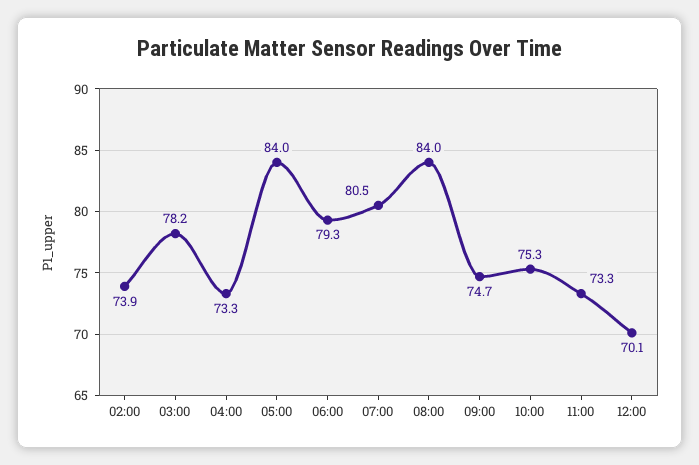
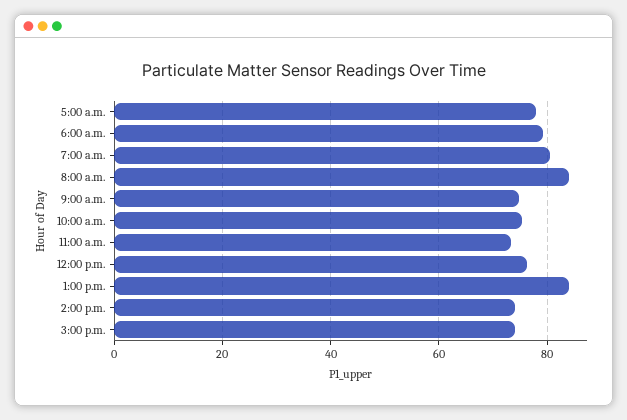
02:00: 73.9 -> none
03:00: 78.2 -> none
04:00: 73.3 -> none
05:00: 84 -> 78
12:00: 70.1 -> 76
1:00 p.m.: none -> 84
2:00 p.m.: none -> 74
3:00 p.m.: none -> 74

